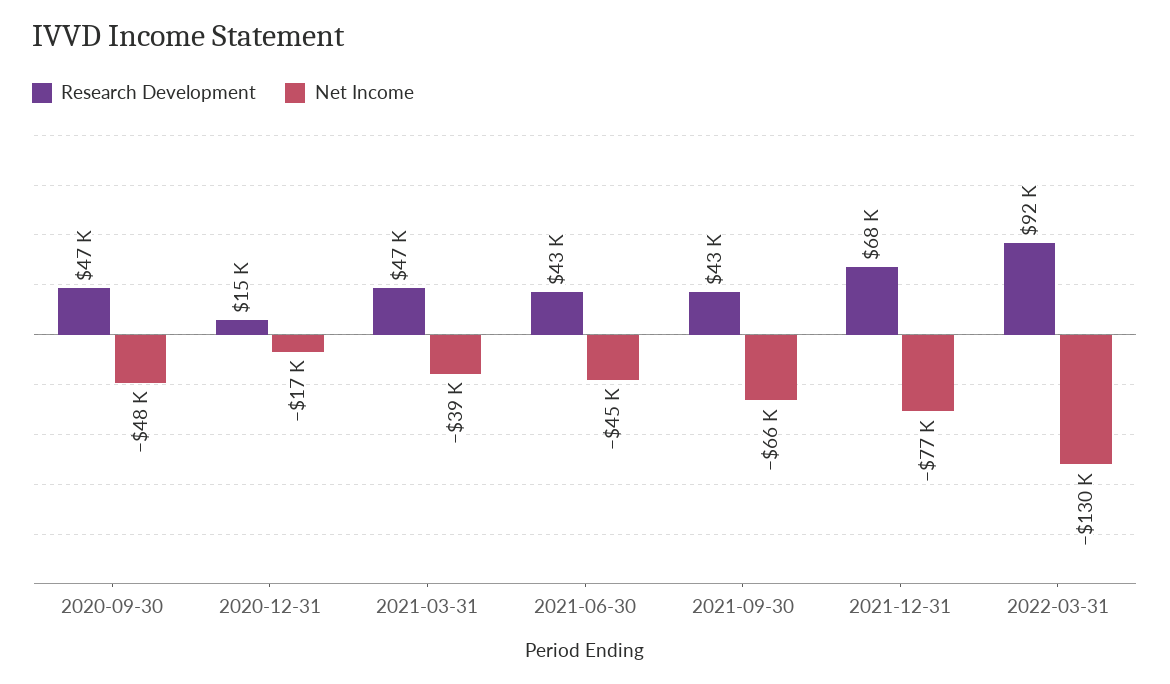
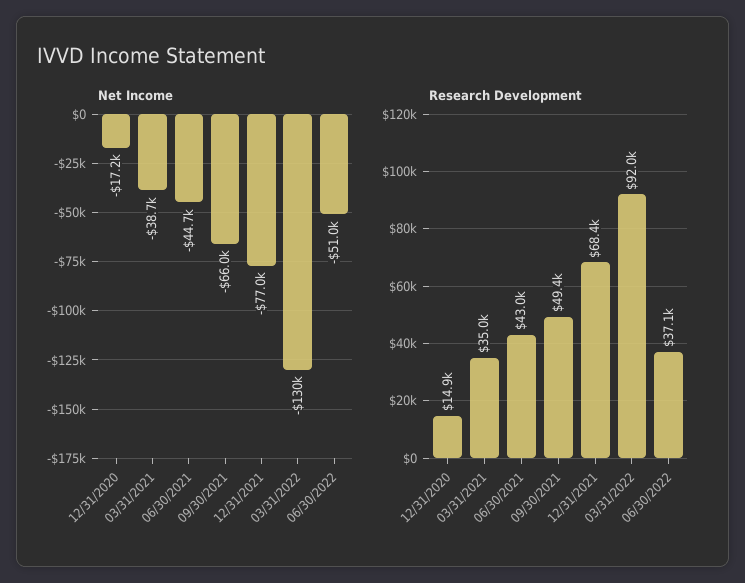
Research Development, 2020-09-30: 47000 -> none
Net Income, 2020-09-30: -48000 -> none
Research Development, 2021-03-31: 47000 -> 35000
Research Development, 2021-09-30: 43000 -> 49400
Net Income, 06/30/2022: none -> -51000
Research Development, 06/30/2022: none -> 37100

